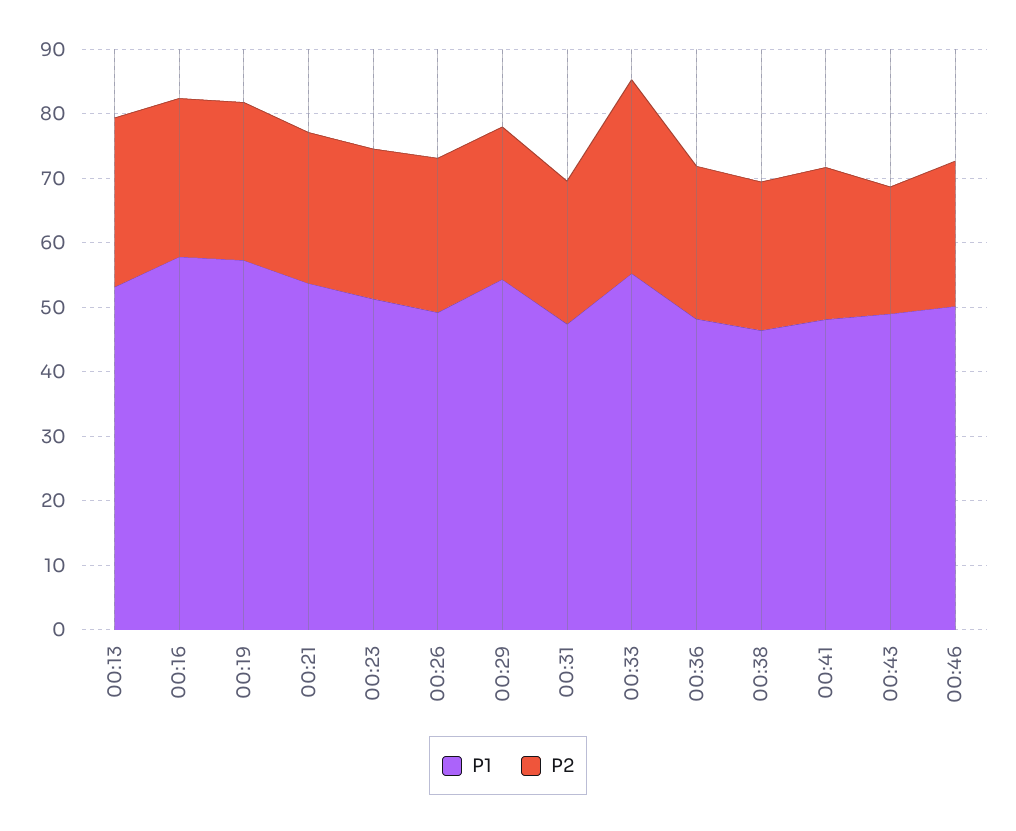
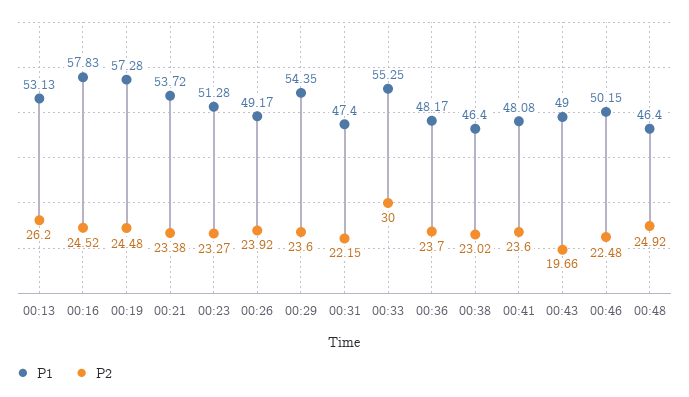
P1, 00:48: none -> 46.4
P2, 00:48: none -> 24.92

